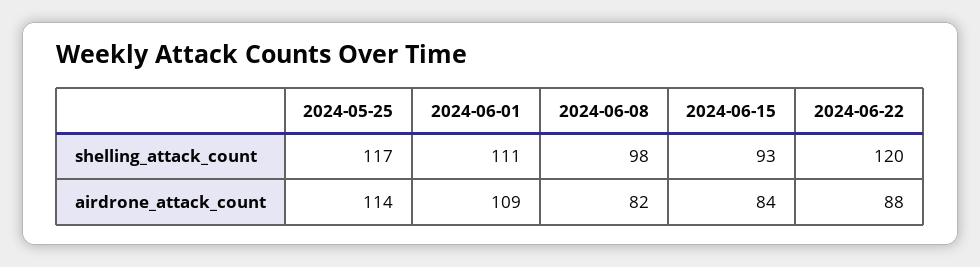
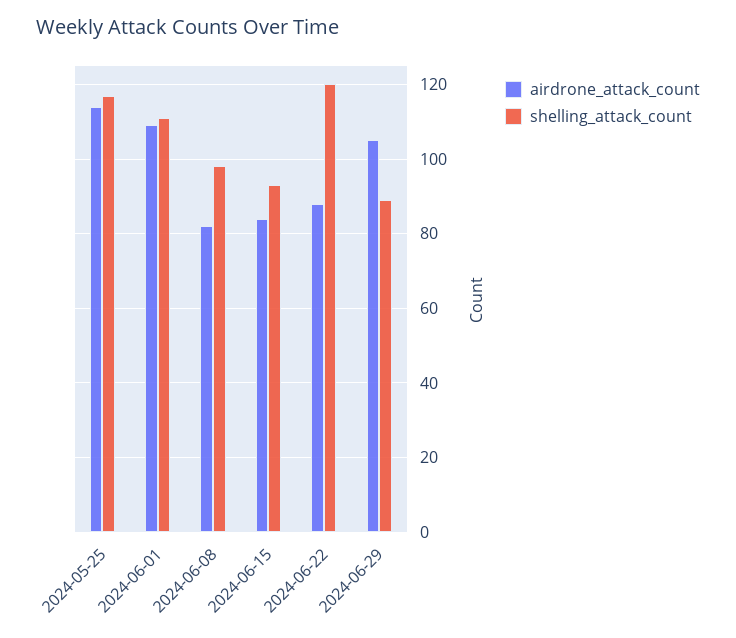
airdrone_attack_count, 2024-06-29: none -> 105
shelling_attack_count, 2024-06-29: none -> 90

